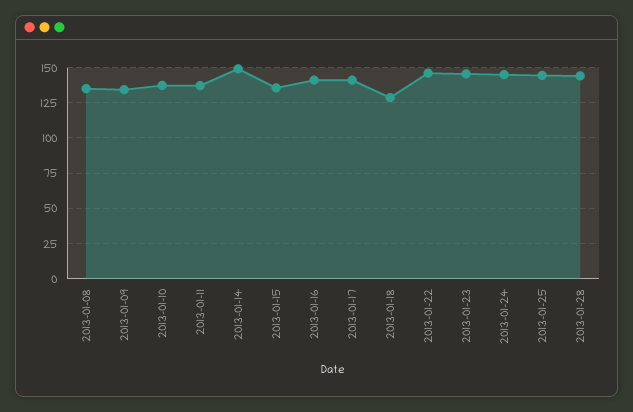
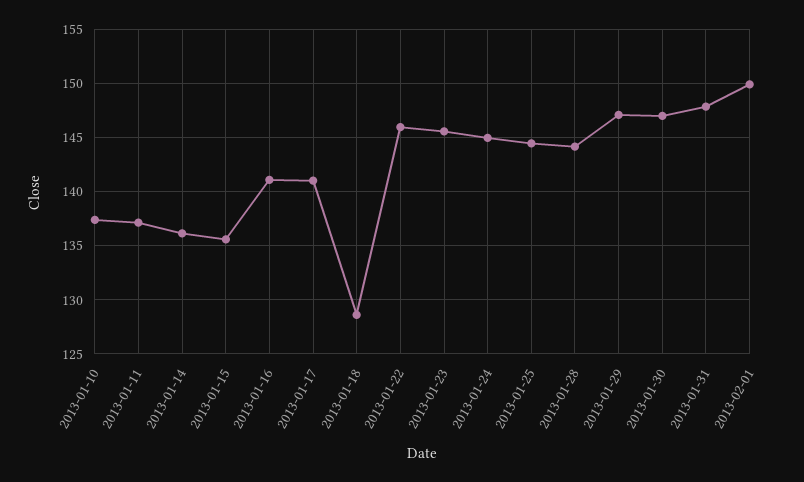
2013-01-08: 135 -> none
2013-01-09: 135 -> none
2013-01-14: 150 -> 136
2013-01-29: none -> 147
2013-01-30: none -> 147
2013-01-31: none -> 148
2013-02-01: none -> 150

